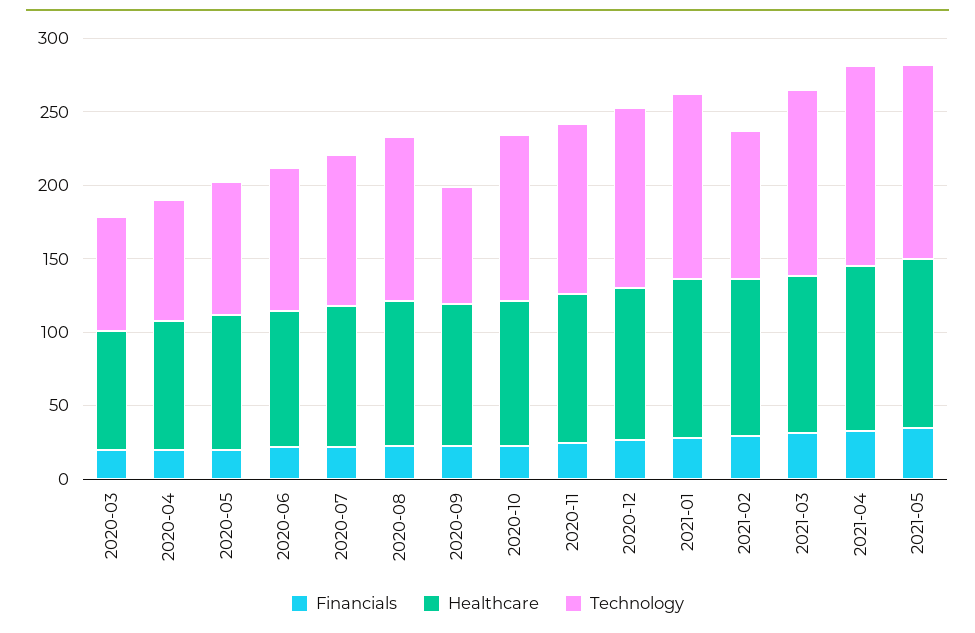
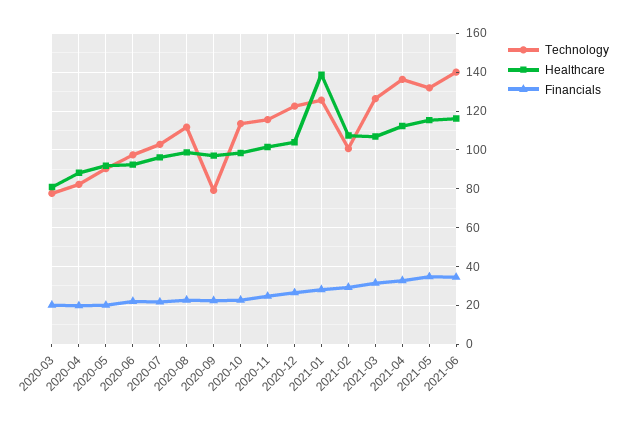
Healthcare, 2021-01: 110 -> 140
Technology, 2021-06: none -> 140
Healthcare, 2021-06: none -> 115
Financials, 2021-06: none -> 35

